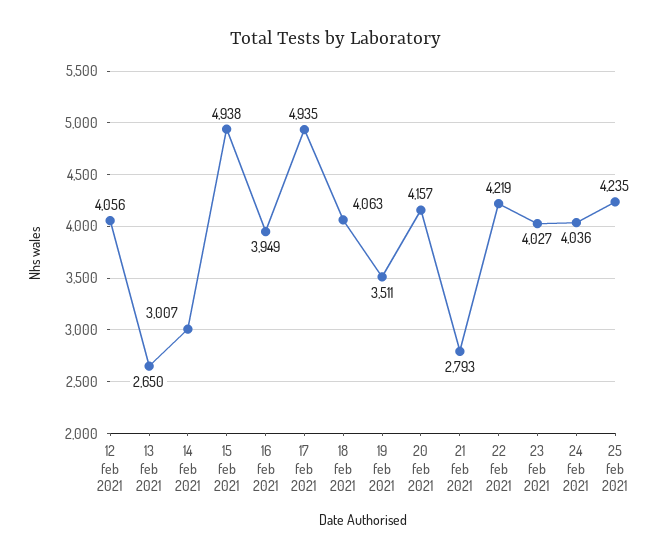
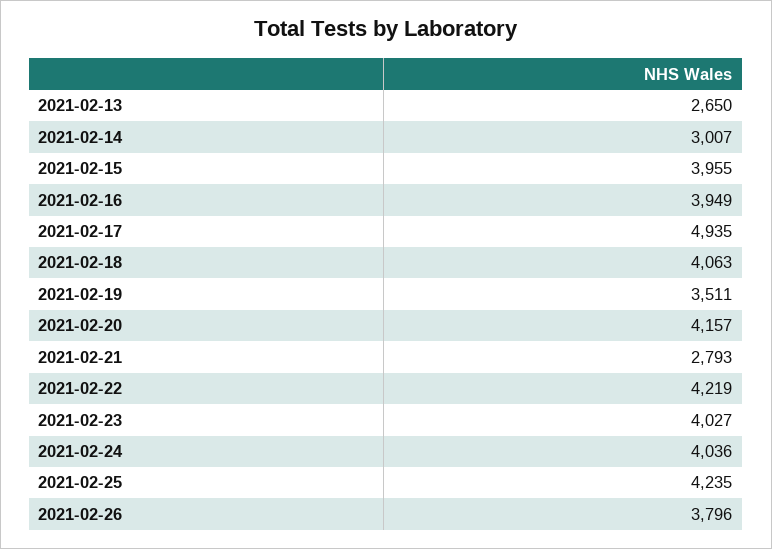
12 feb 2021: 4056 -> none
15 feb 2021: 4938 -> 3955
2021-02-26: none -> 3796

